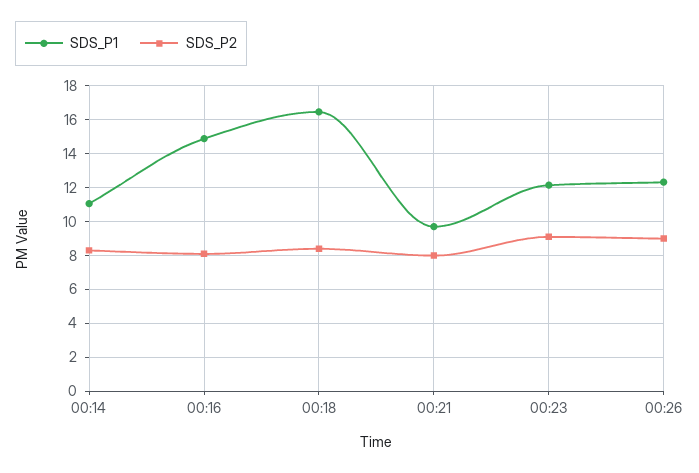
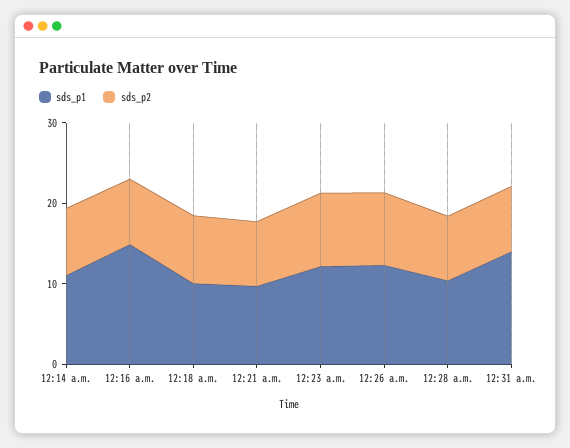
SDS_P1, 00:18: 16.5 -> 10
SDS_P1, 12:28 a.m.: none -> 10
SDS_P2, 12:28 a.m.: none -> 8
SDS_P1, 12:31 a.m.: none -> 14
SDS_P2, 12:31 a.m.: none -> 8

